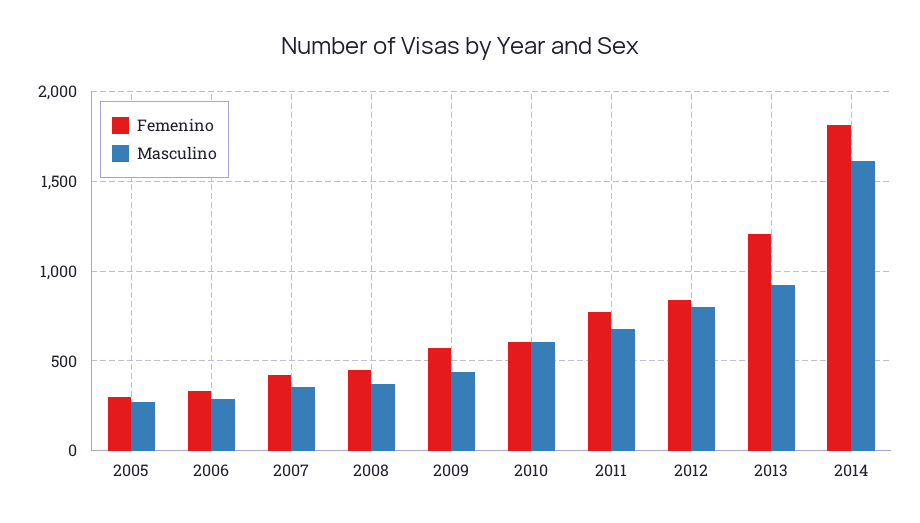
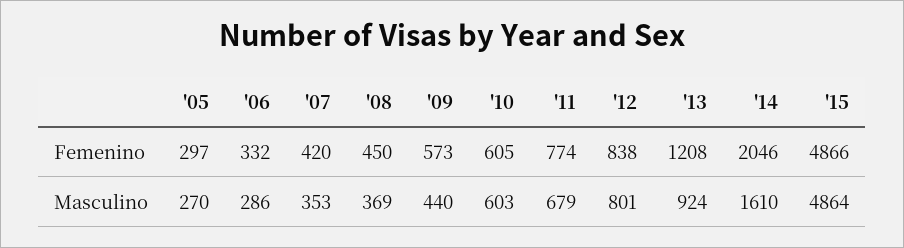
Femenino, 2014: 1800 -> 2046
Femenino, '15: none -> 4866
Masculino, '15: none -> 4864

